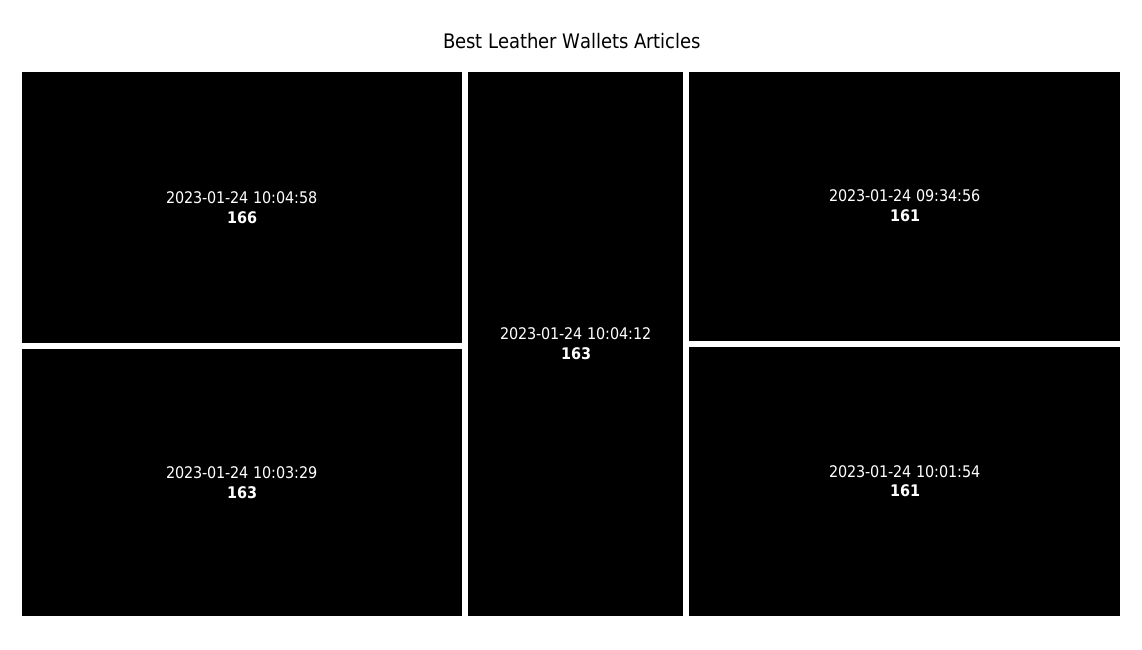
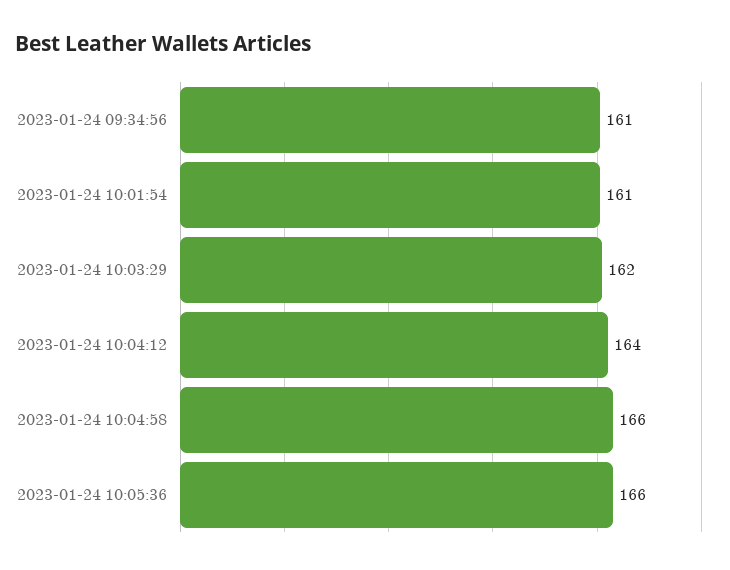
2023-01-24 10:03:29: 163 -> 162
2023-01-24 10:04:12: 163 -> 164
2023-01-24 10:05:36: none -> 166

